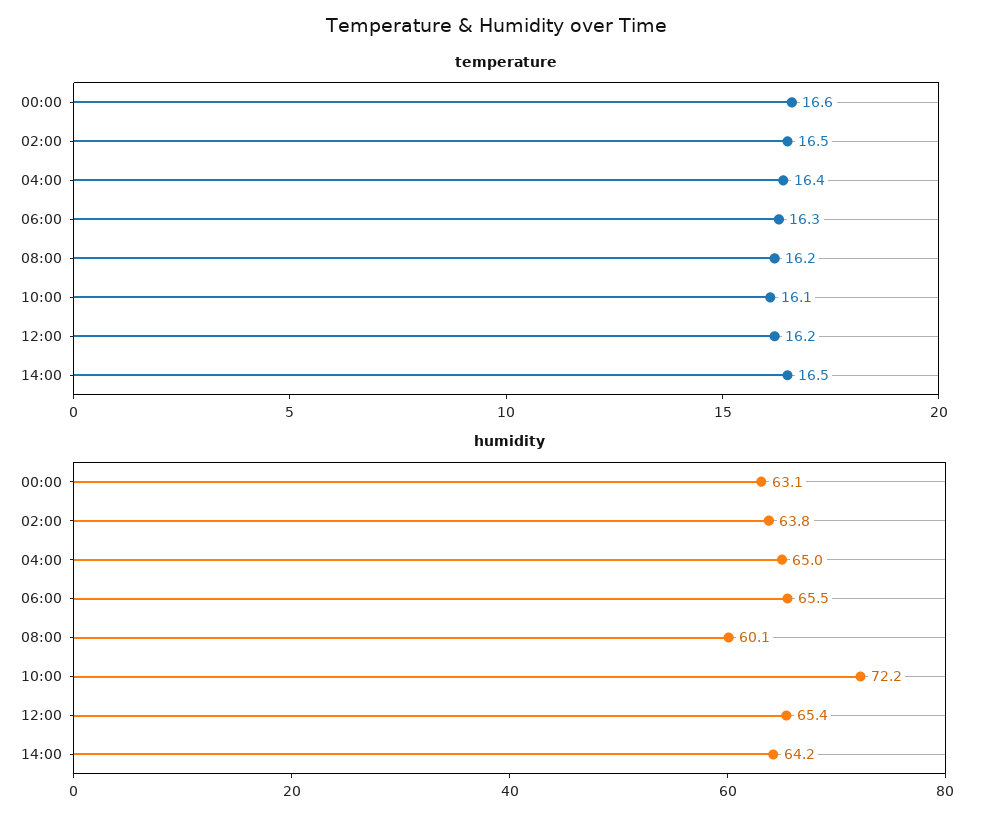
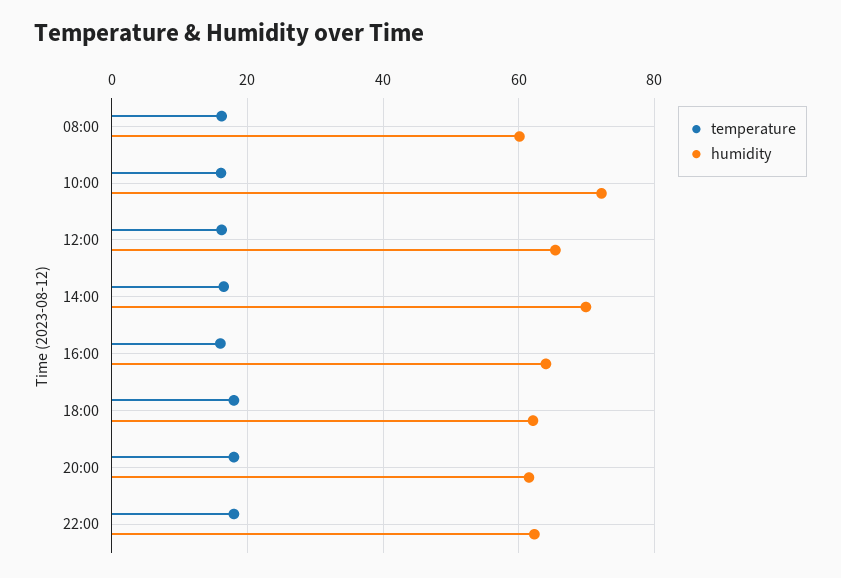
temperature, 00:00: 16.6 -> none
temperature, 02:00: 16.5 -> none
temperature, 04:00: 16.4 -> none
temperature, 06:00: 16.3 -> none
humidity, 00:00: 63.1 -> none
humidity, 02:00: 63.8 -> none
humidity, 04:00: 65 -> none
humidity, 06:00: 65.5 -> none
humidity, 14:00: 64.2 -> 70
temperature, 16:00: none -> 16
humidity, 16:00: none -> 64
temperature, 18:00: none -> 18
humidity, 18:00: none -> 62
temperature, 20:00: none -> 18
humidity, 20:00: none -> 62
temperature, 22:00: none -> 18
humidity, 22:00: none -> 62

